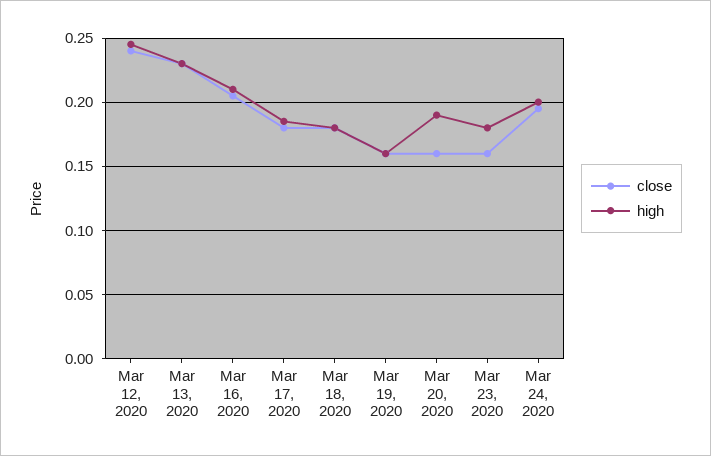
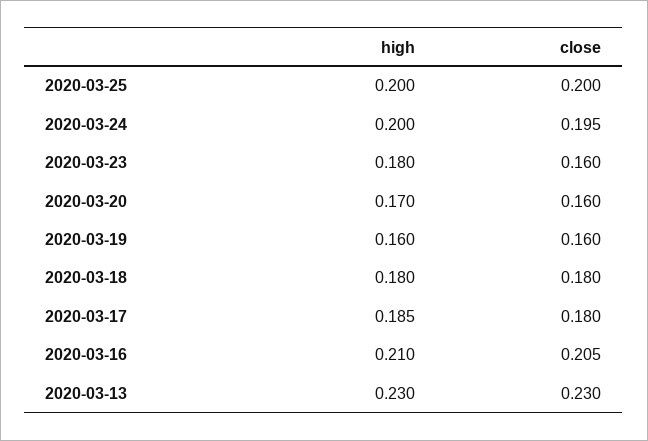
close, Mar 12, 2020: 0.24 -> none
high, Mar 12, 2020: 0.245 -> none
high, Mar 20, 2020: 0.19 -> 0.17
high, 2020-03-25: none -> 0.2
close, 2020-03-25: none -> 0.2

